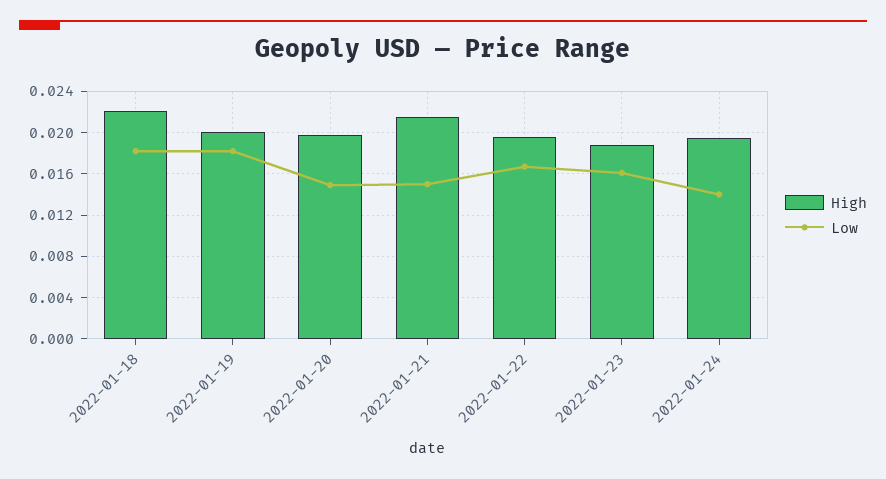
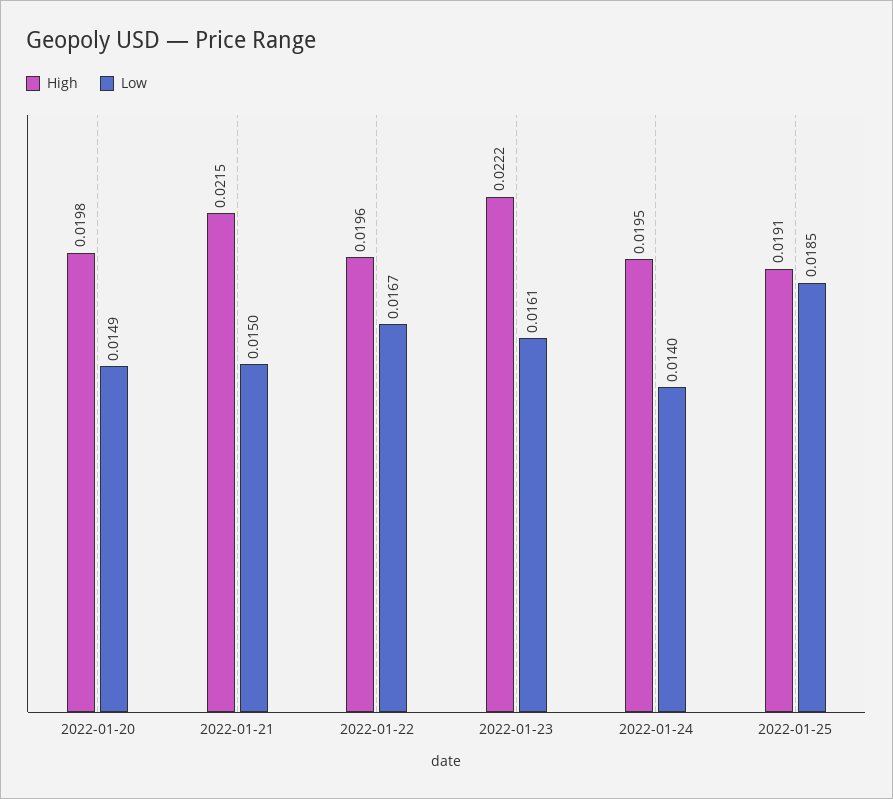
High, 2022-01-18: 0.022 -> none
Low, 2022-01-18: 0.018 -> none
High, 2022-01-19: 0.02 -> none
Low, 2022-01-19: 0.018 -> none
High, 2022-01-23: 0.019 -> 0.0222
High, 2022-01-25: none -> 0.0191
Low, 2022-01-25: none -> 0.0185

